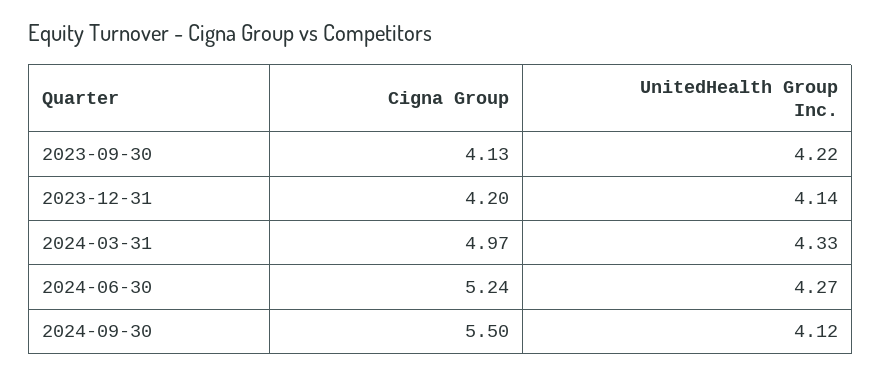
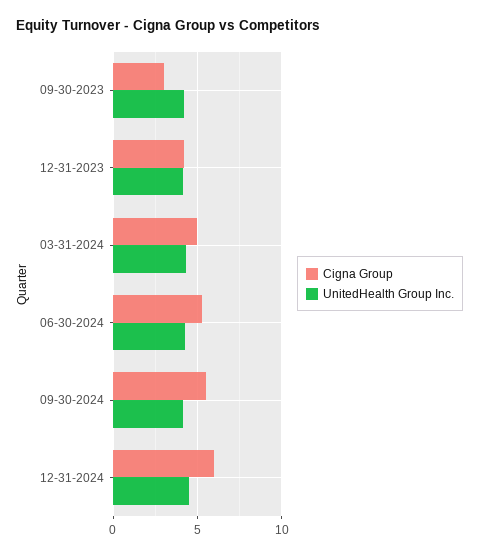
Cigna Group, 2023-09-30: 4.13 -> 3
Cigna Group, 12-31-2024: none -> 6
UnitedHealth Group Inc., 12-31-2024: none -> 4.5

